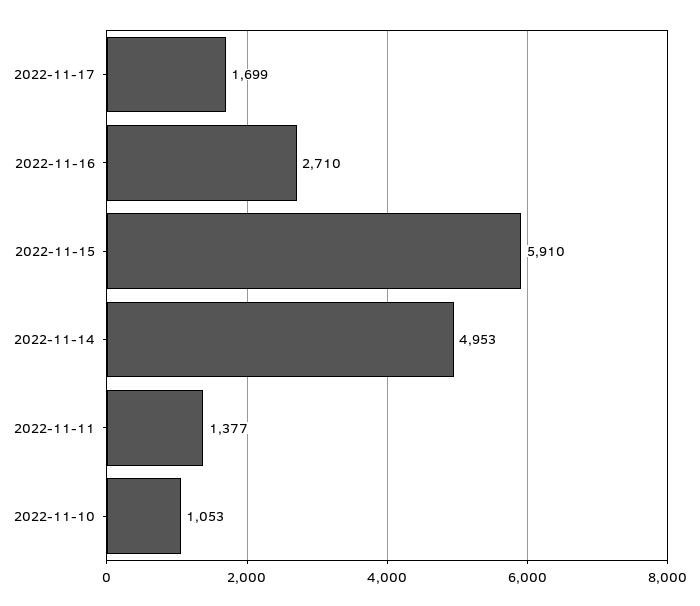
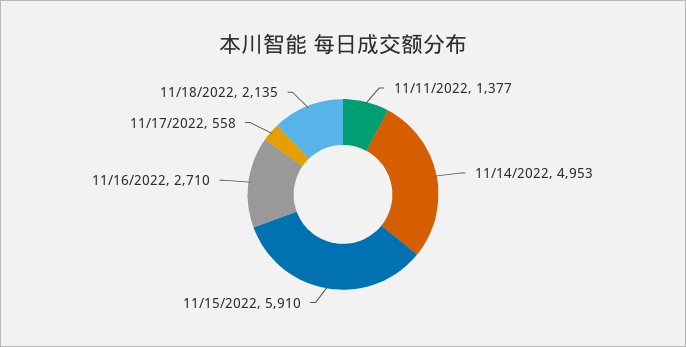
2022-11-17: 1699 -> 558
2022-11-10: 1053 -> none
11/18/2022: none -> 2135

